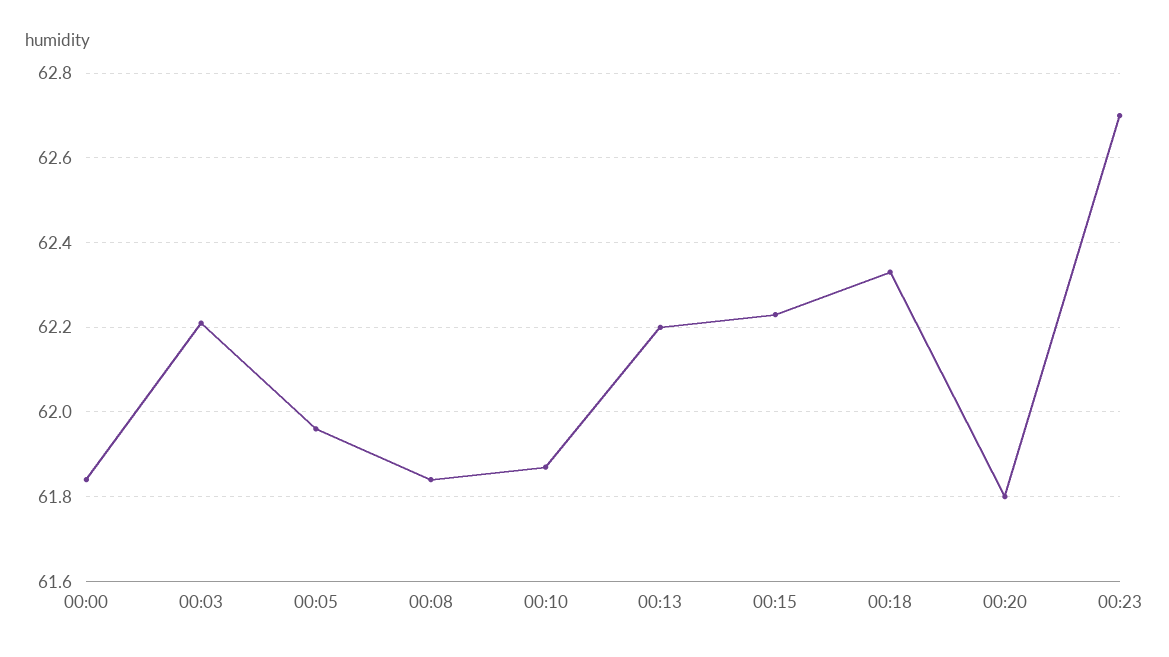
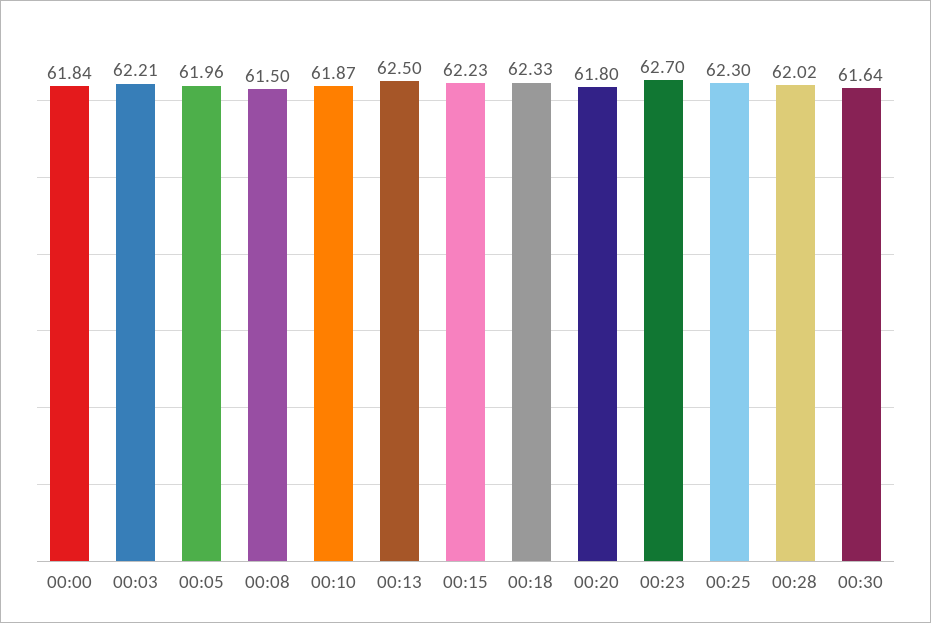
00:08: 61.85 -> 61.5
00:13: 62.2 -> 62.5
00:25: none -> 62.3
00:28: none -> 62.02
00:30: none -> 61.64

